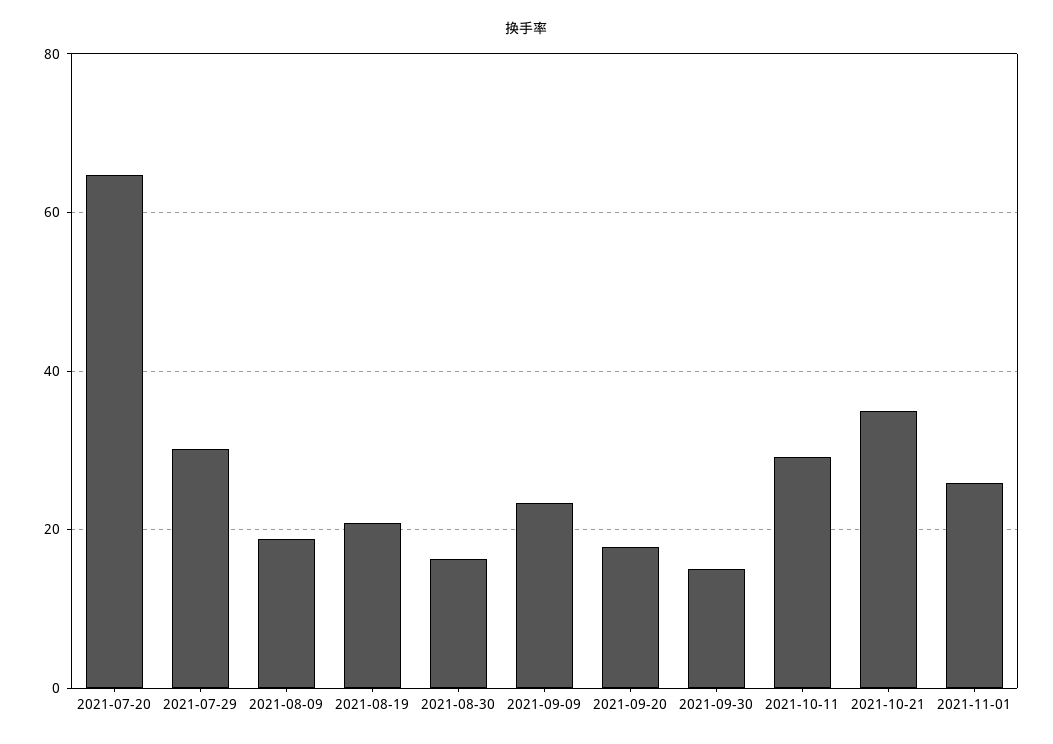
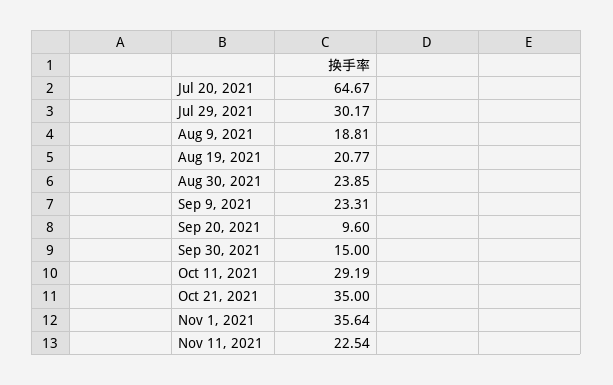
2021-08-30: 16 -> 23.85
2021-09-20: 18 -> 9.6
2021-11-01: 26 -> 35.64
Nov 11, 2021: none -> 22.54

